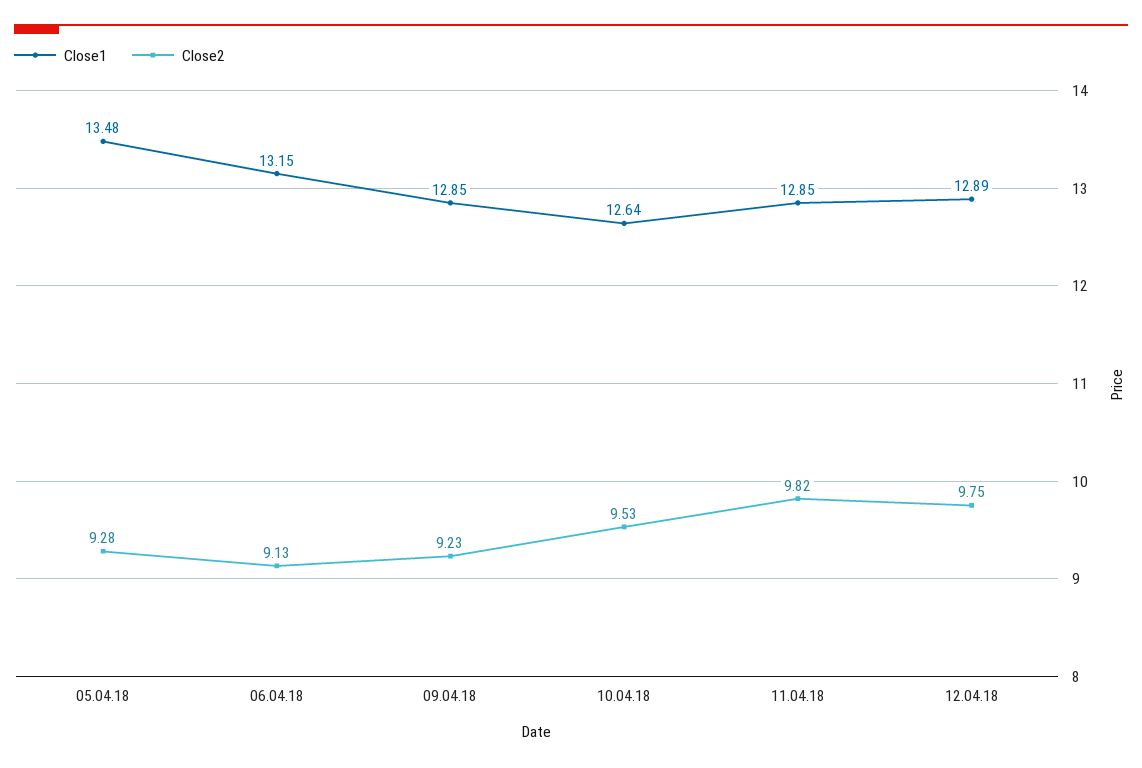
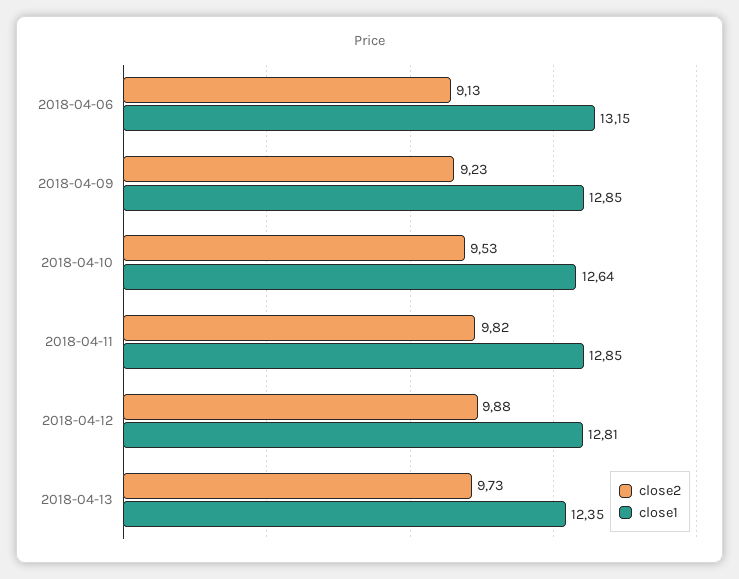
Close1, 05.04.18: 13.48 -> none
Close2, 05.04.18: 9.28 -> none
Close1, 12.04.18: 12.89 -> 12.81
Close2, 12.04.18: 9.75 -> 9.88
Close2, 2018-04-13: none -> 9.73
Close1, 2018-04-13: none -> 12.35

